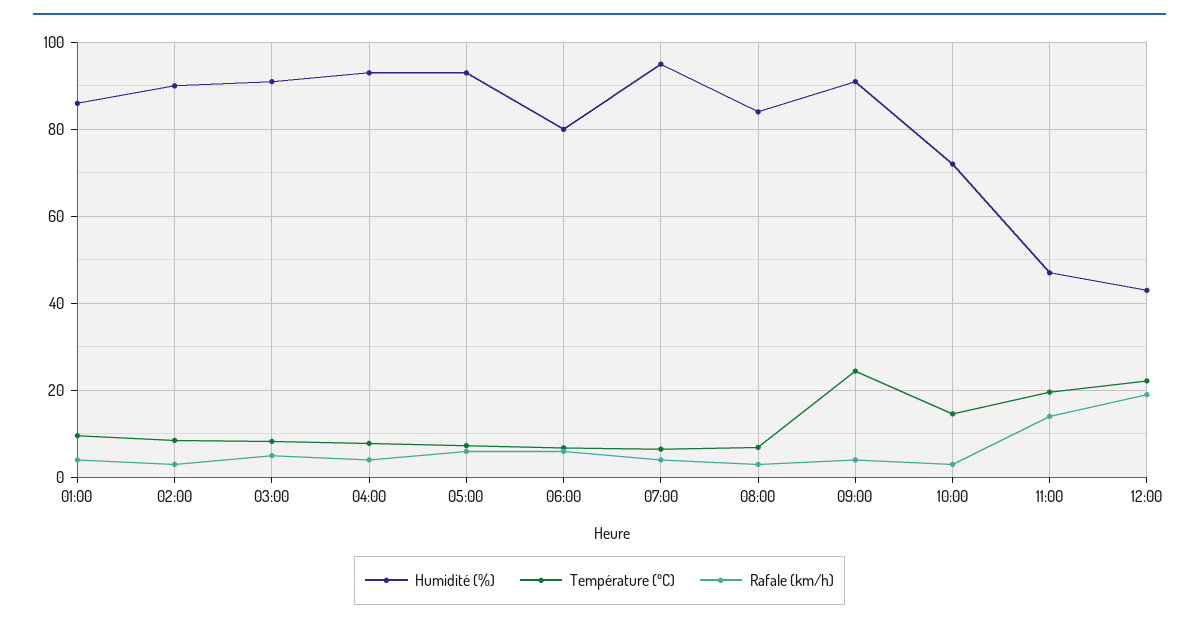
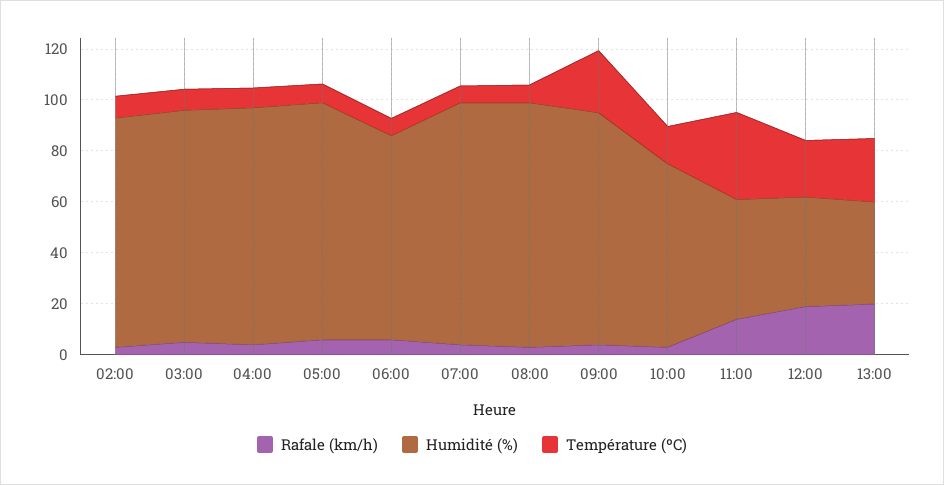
Humidité (%), 01:00: 86 -> none
Température (ºC), 01:00: 10 -> none
Rafale (km/h), 01:00: 4 -> none
Humidité (%), 08:00: 84 -> 95
Température (ºC), 11:00: 20 -> 35
Rafale (km/h), 13:00: none -> 20
Humidité (%), 13:00: none -> 40
Température (ºC), 13:00: none -> 25

